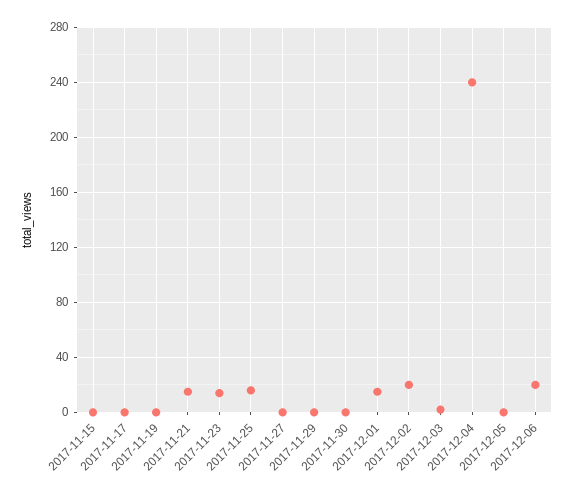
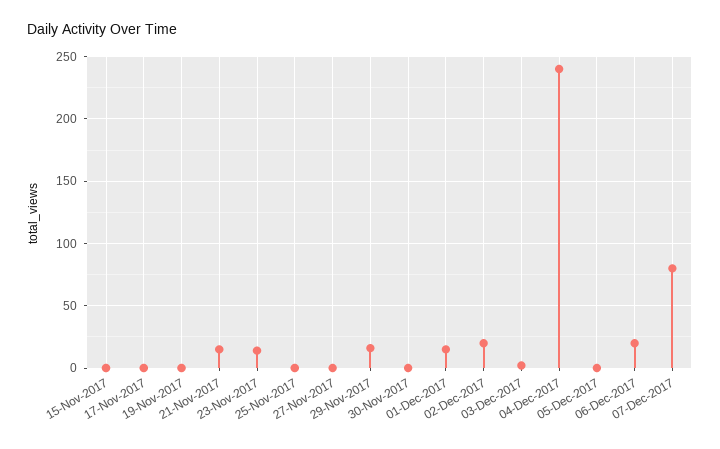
2017-11-25: 15 -> 0
2017-11-29: 0 -> 15
07-Dec-2017: none -> 80

